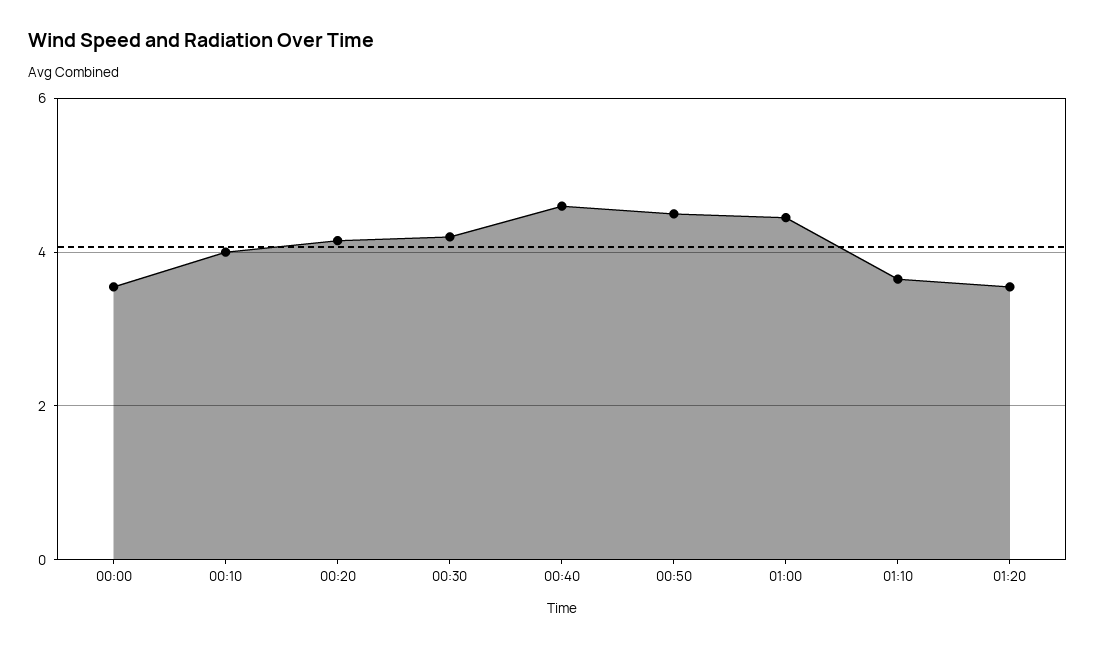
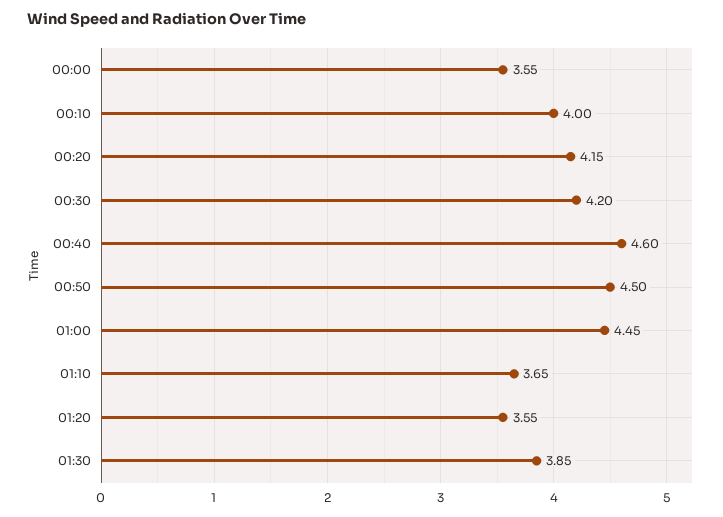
01:30: none -> 3.85

